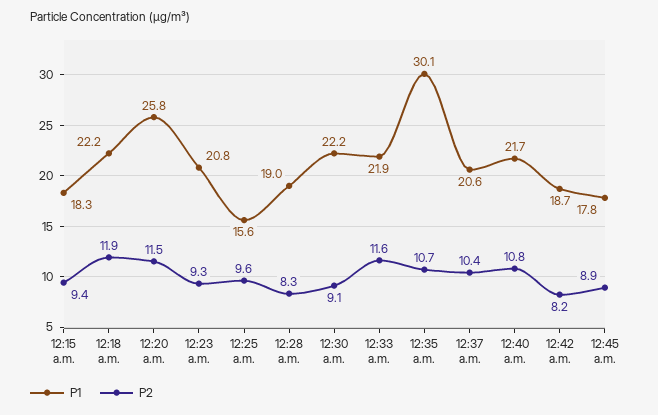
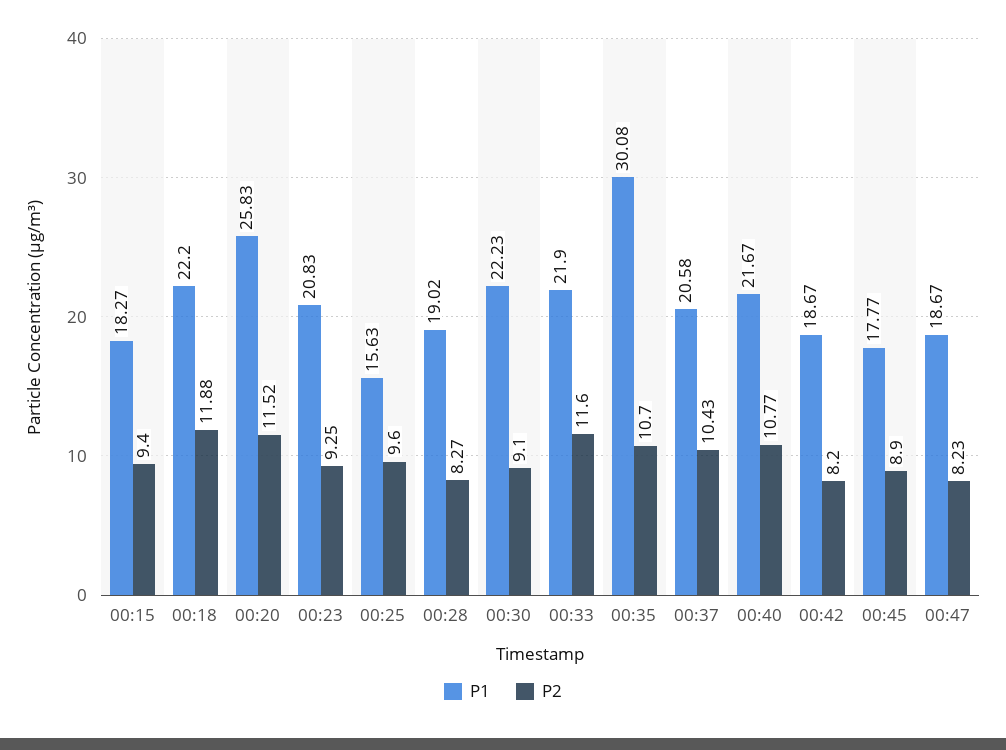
P1, 00:47: none -> 18.67
P2, 00:47: none -> 8.23

